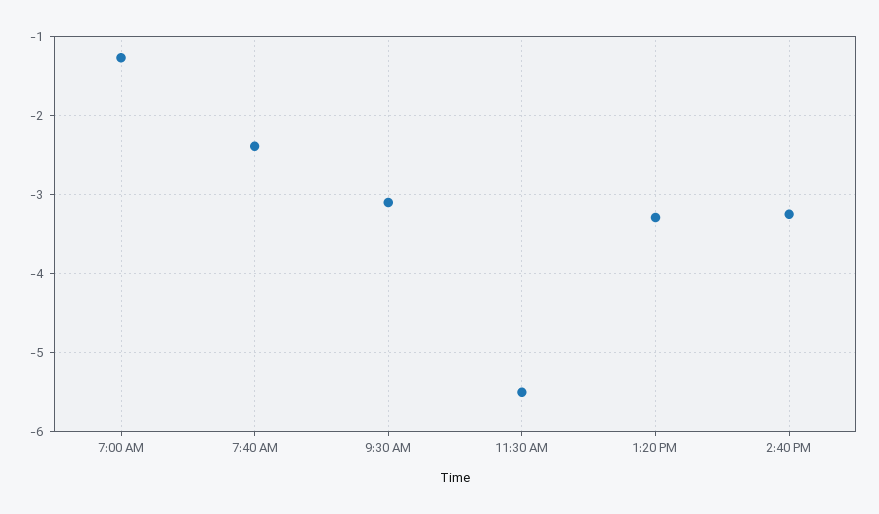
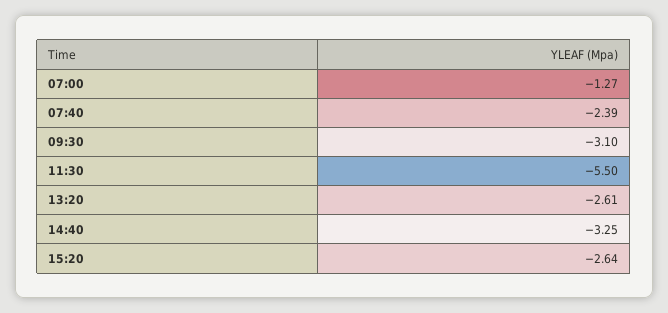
1:20 PM: -3.3 -> -2.61
15:20: none -> -2.64

